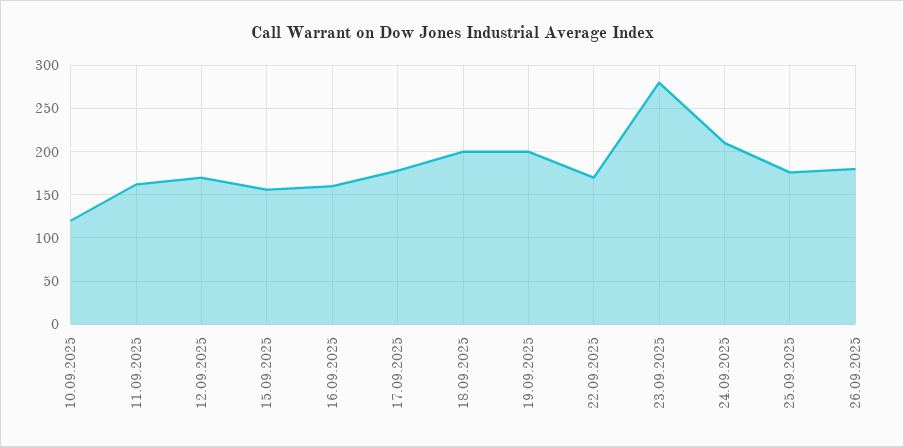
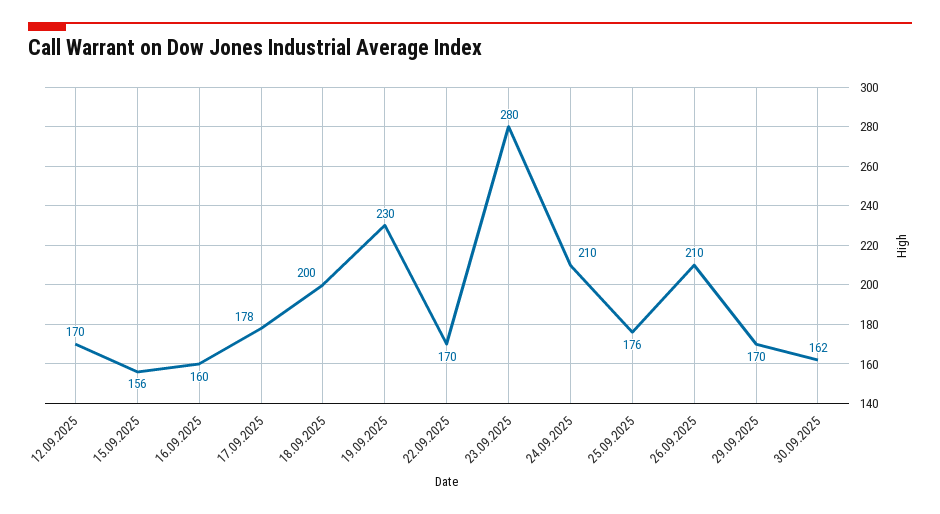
10.09.2025: 120 -> none
11.09.2025: 160 -> none
19.09.2025: 200 -> 230
26.09.2025: 180 -> 210
29.09.2025: none -> 170
30.09.2025: none -> 162

